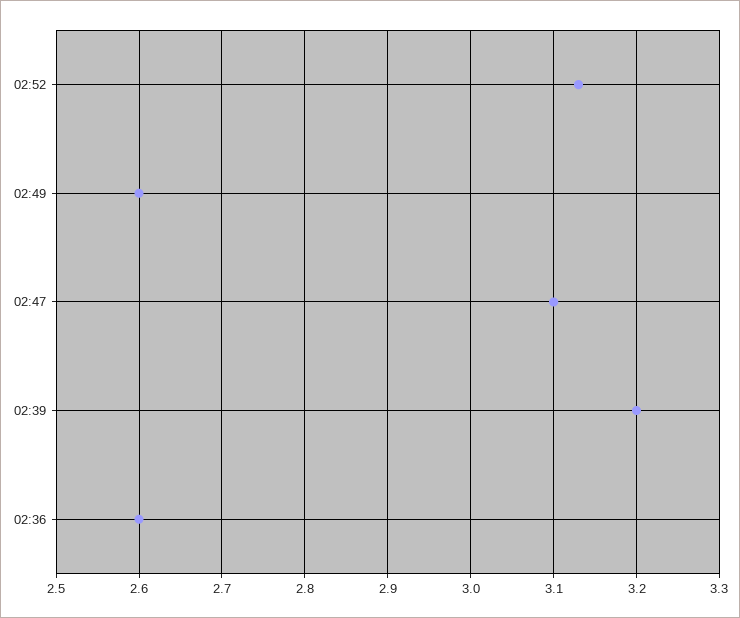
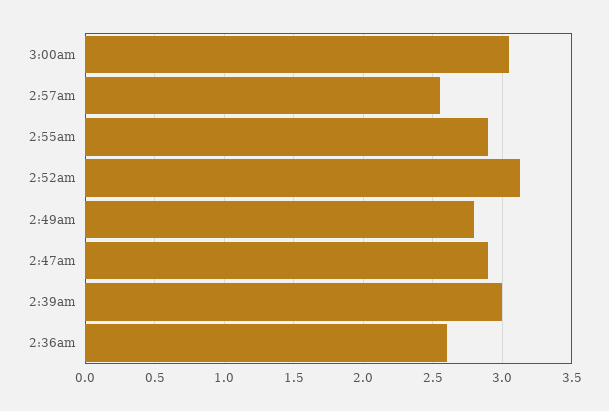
02:49: 2.6 -> 2.8
02:47: 3.1 -> 2.9
02:39: 3.2 -> 3
3:00am: none -> 3.05
2:57am: none -> 2.55
2:55am: none -> 2.9

